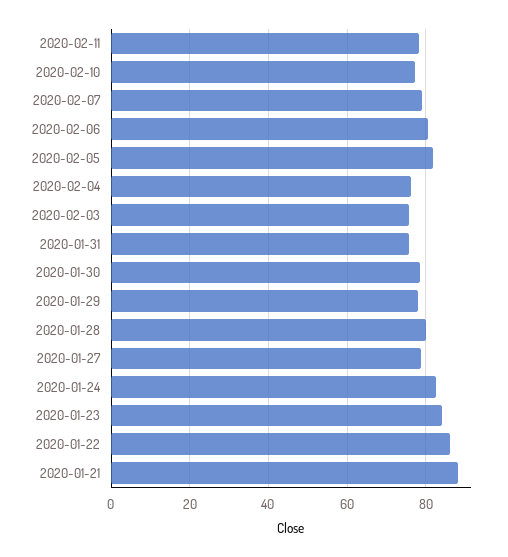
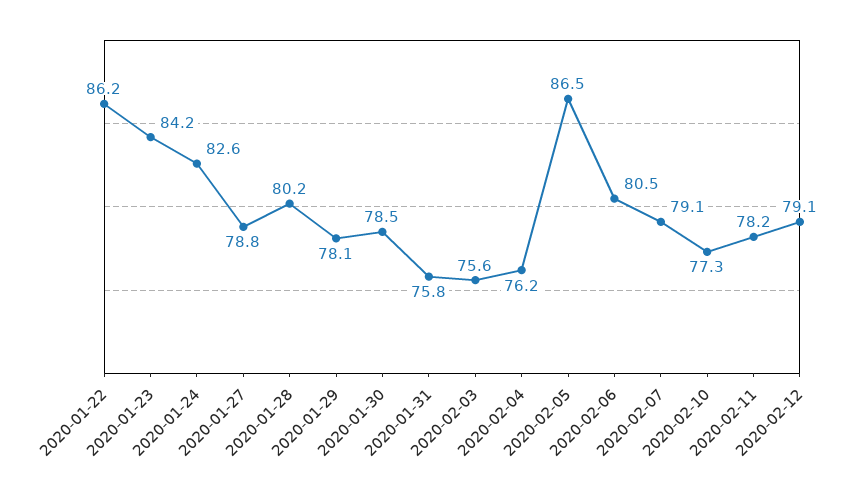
2020-02-05: 82 -> 86.5
2020-01-21: 88 -> none
2020-02-12: none -> 79.1

